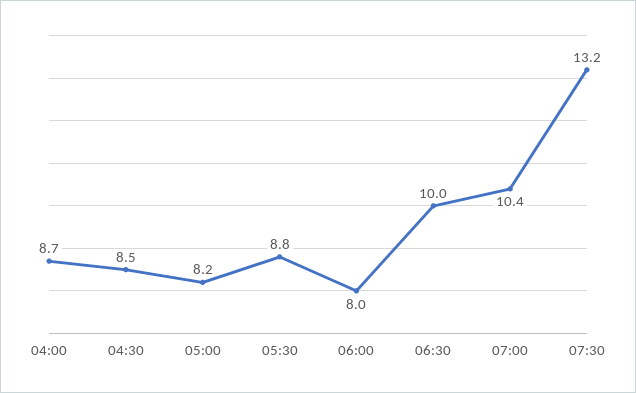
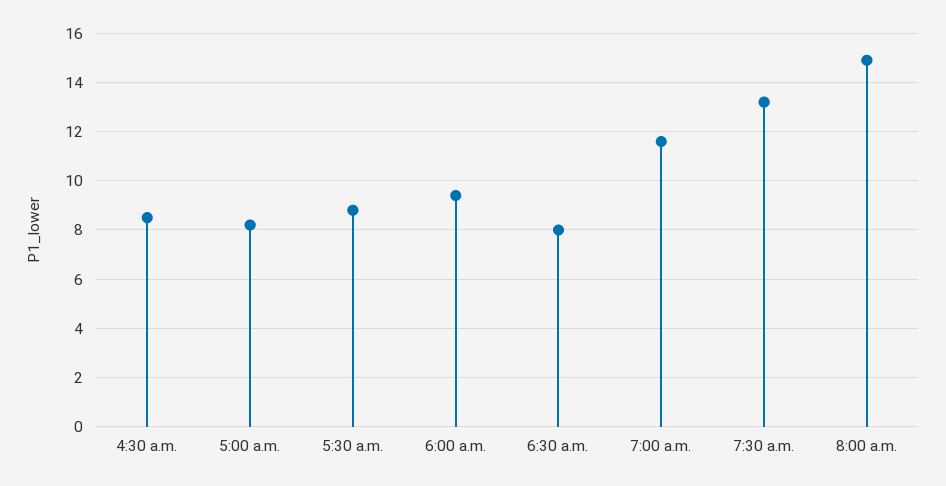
04:00: 8.7 -> none
06:00: 8 -> 9.5
06:30: 10 -> 8
07:00: 10.4 -> 11.5
8:00 a.m.: none -> 15

